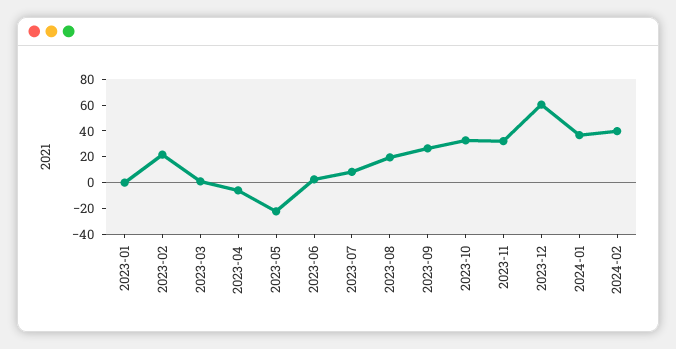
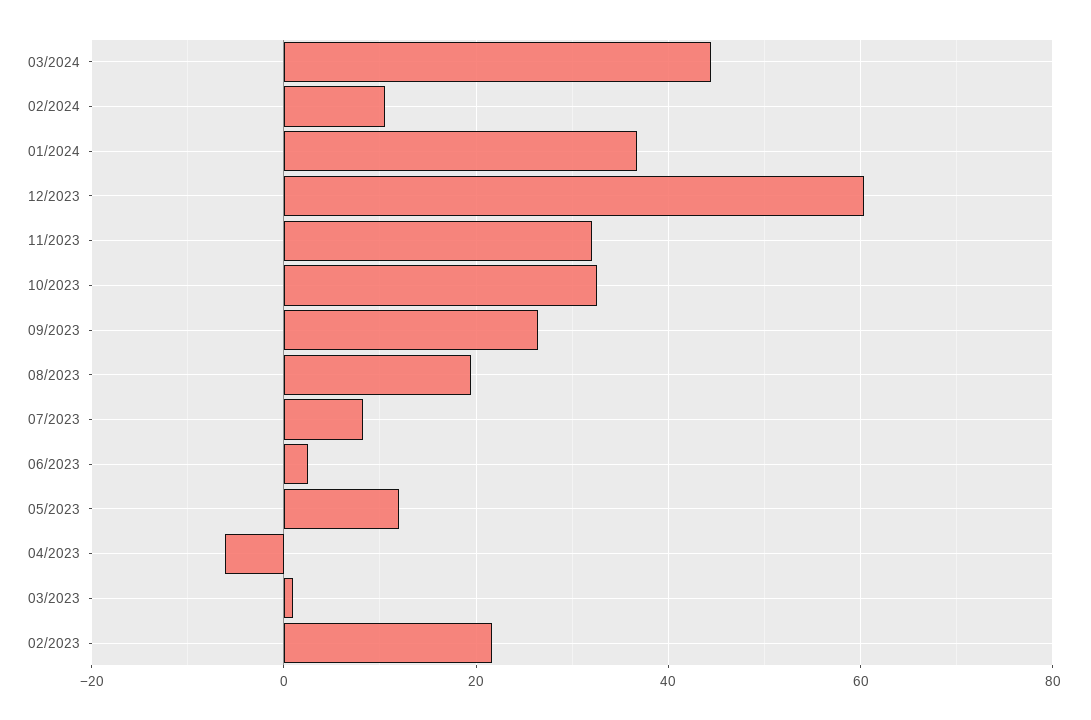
2023-01: 0 -> none
2023-05: -20 -> 12
2024-02: 40 -> 10
03/2024: none -> 44

